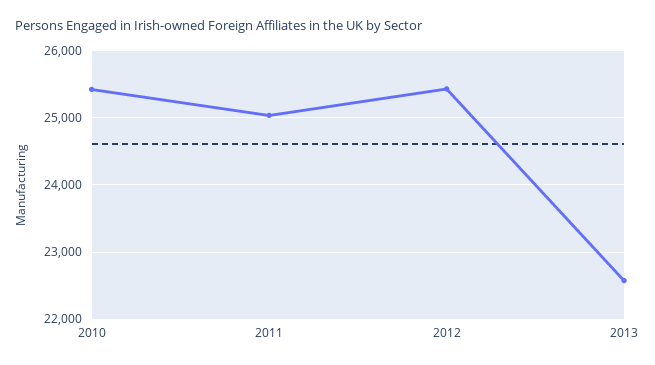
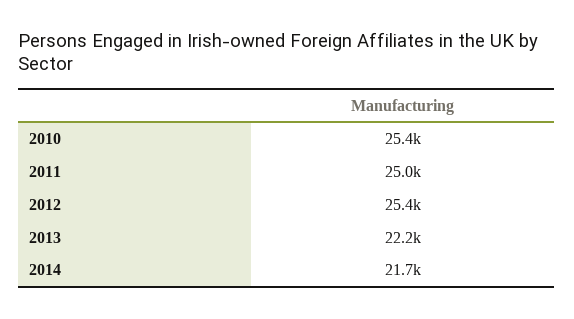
2013: 22600 -> 22200
2014: none -> 21700

